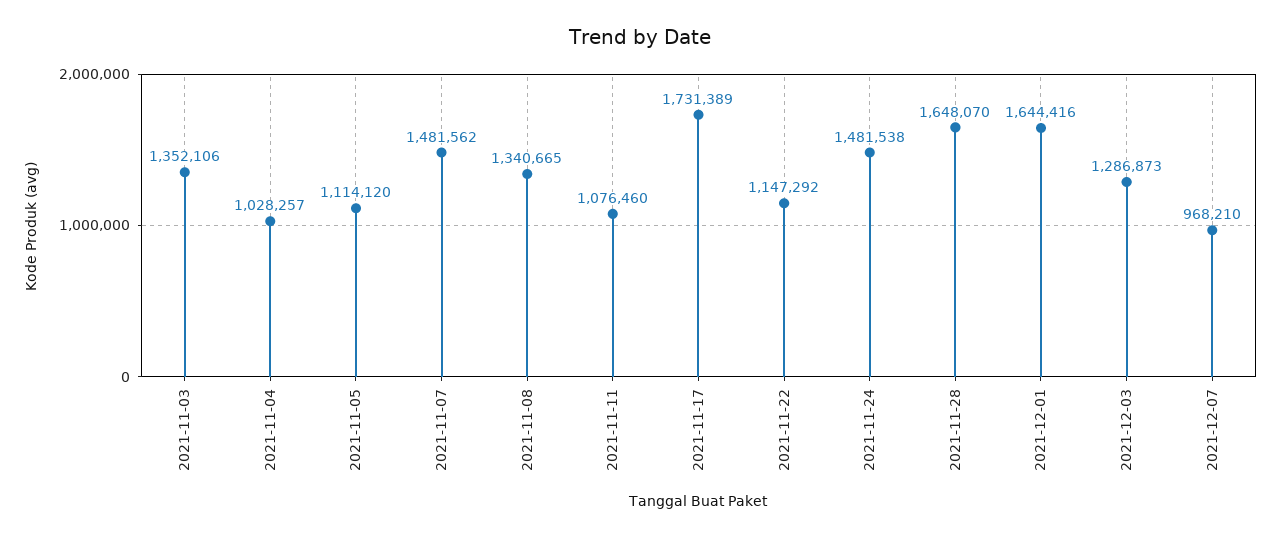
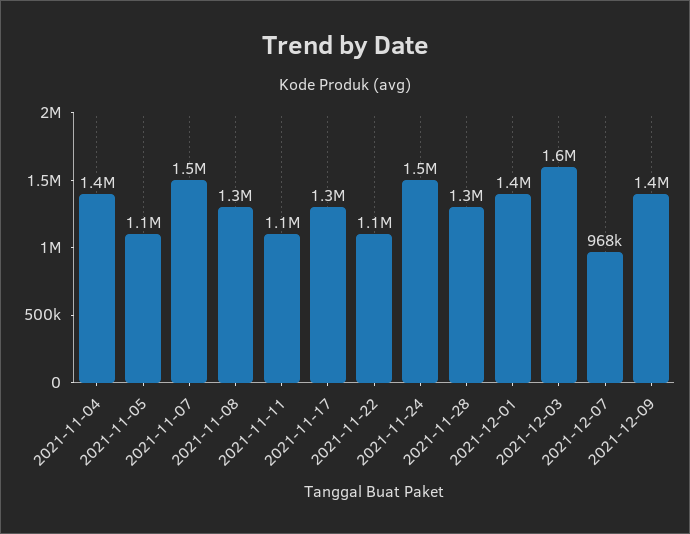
2021-11-03: 1352106 -> none
2021-11-04: 1028257 -> 1400000
2021-11-17: 1731389 -> 1300000
2021-11-28: 1648070 -> 1300000
2021-12-01: 1644416 -> 1400000
2021-12-03: 1286873 -> 1600000
2021-12-09: none -> 1400000

